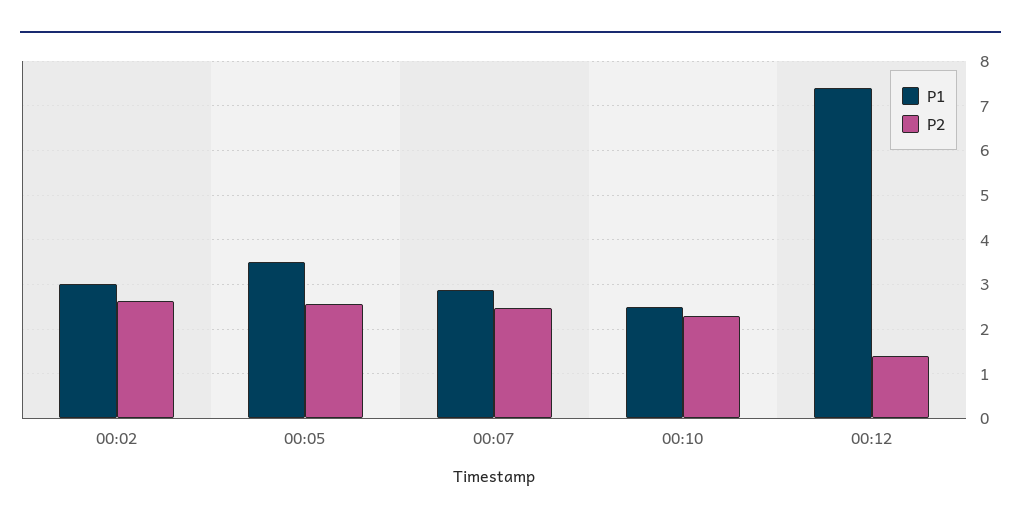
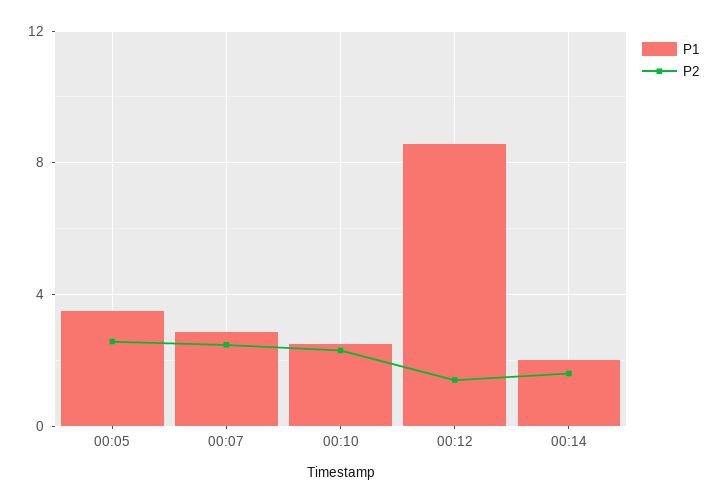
P1, 00:02: 3 -> none
P2, 00:02: 2.6 -> none
P1, 00:12: 7.4 -> 8.5
P1, 00:14: none -> 2
P2, 00:14: none -> 1.5

